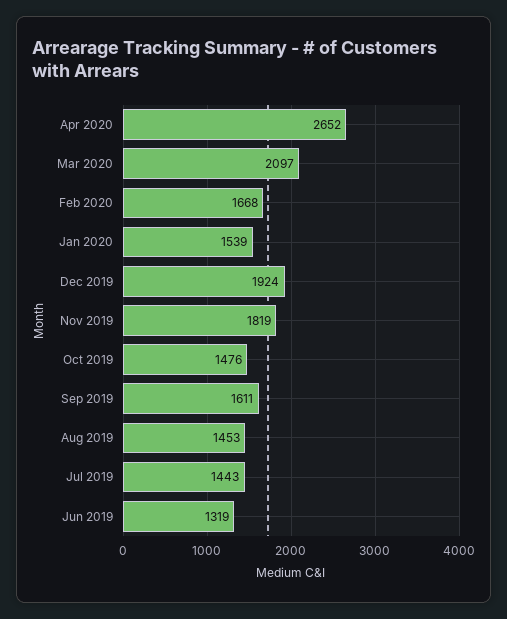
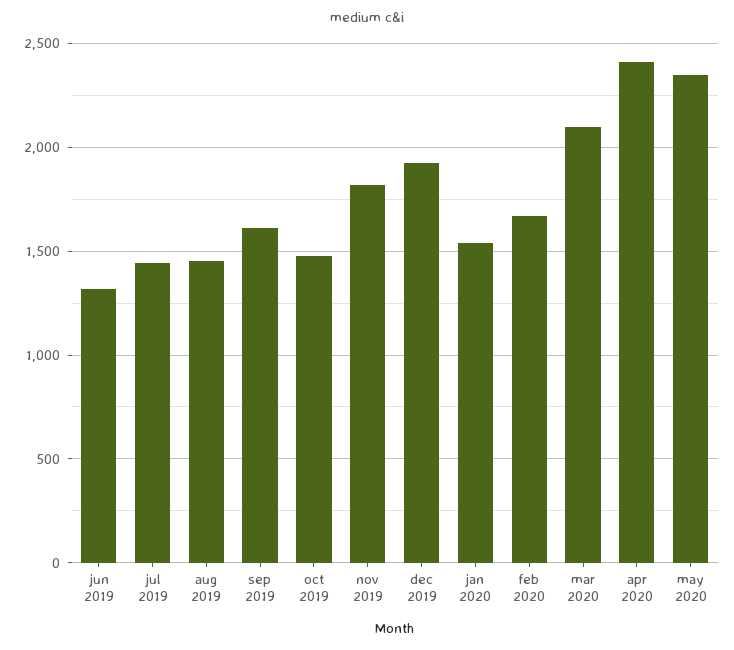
Apr 2020: 2652 -> 2400
may 2020: none -> 2350

